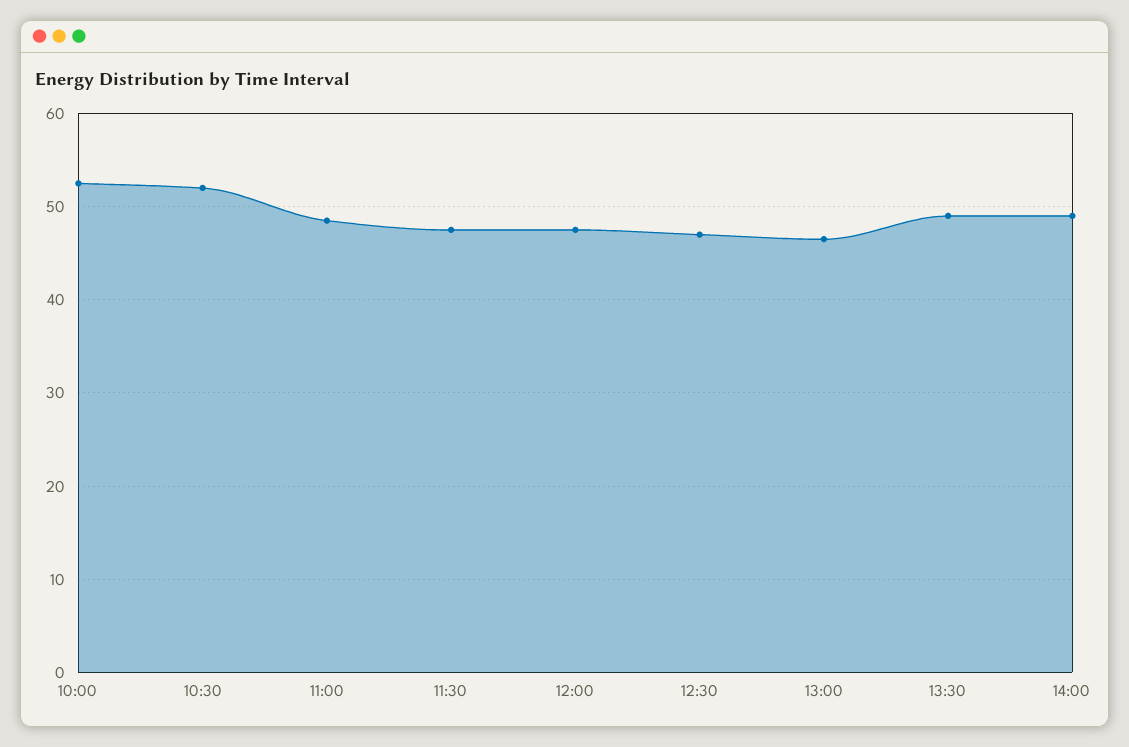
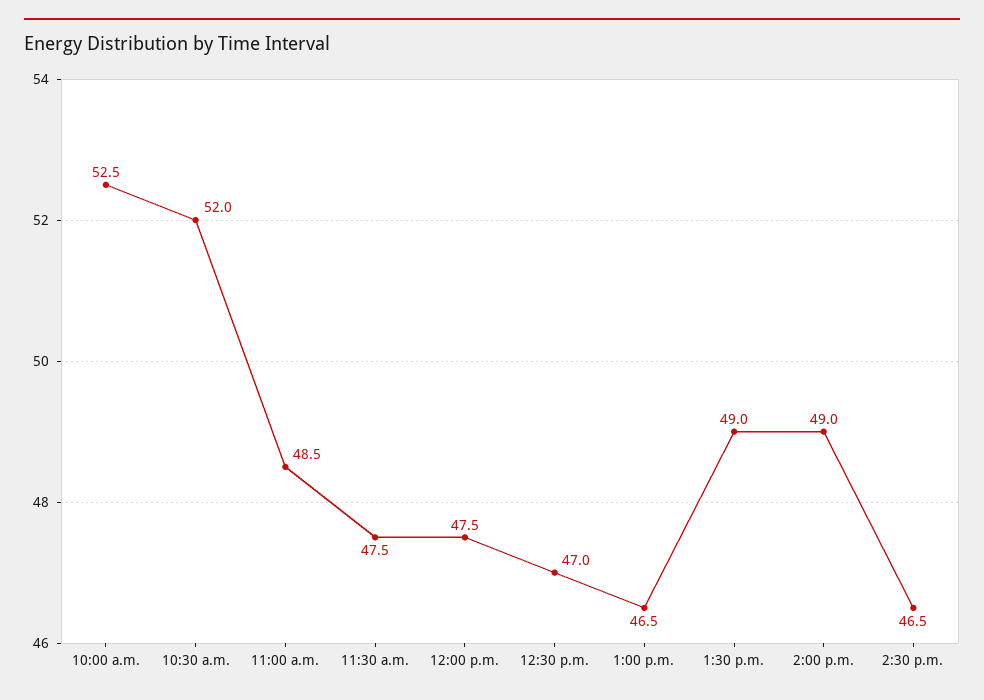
2:30 p.m.: none -> 46.5

